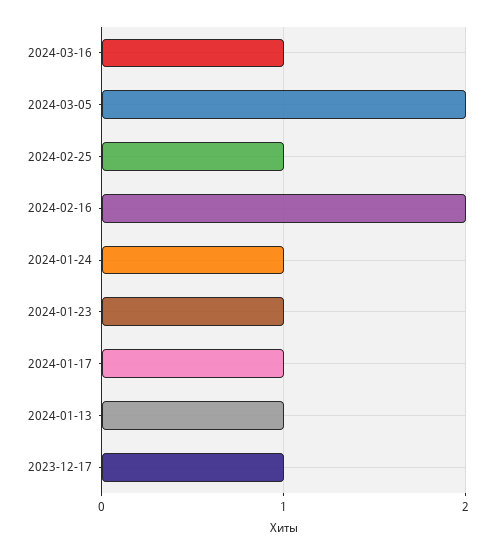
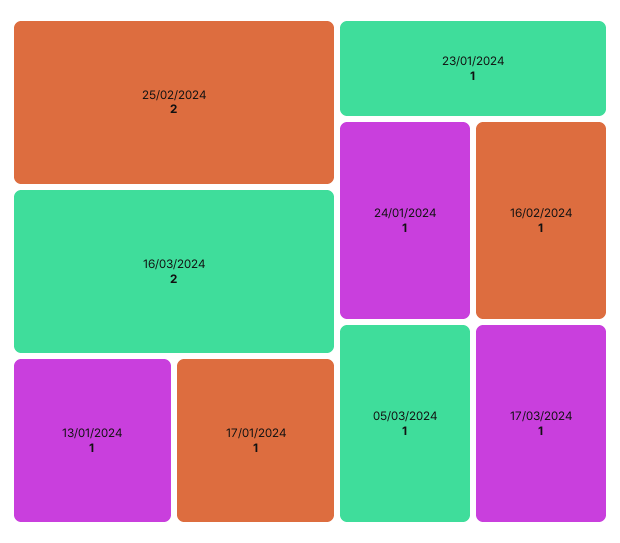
2024-03-16: 1 -> 2
2024-03-05: 2 -> 1
2024-02-25: 1 -> 2
2024-02-16: 2 -> 1
2023-12-17: 1 -> none
17/03/2024: none -> 1

